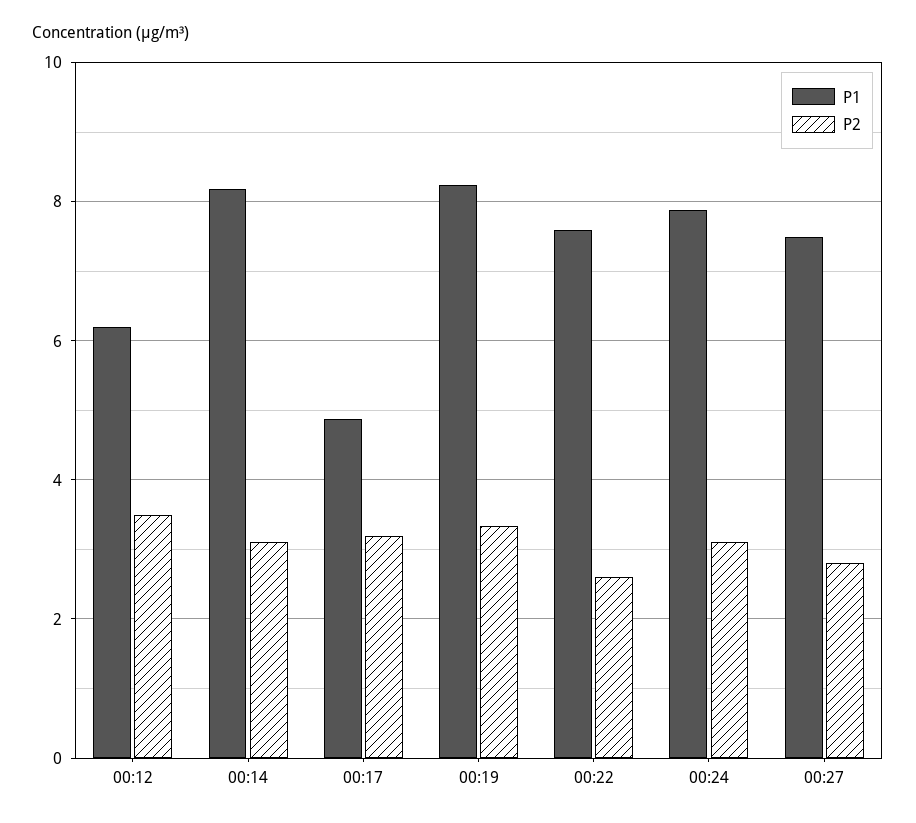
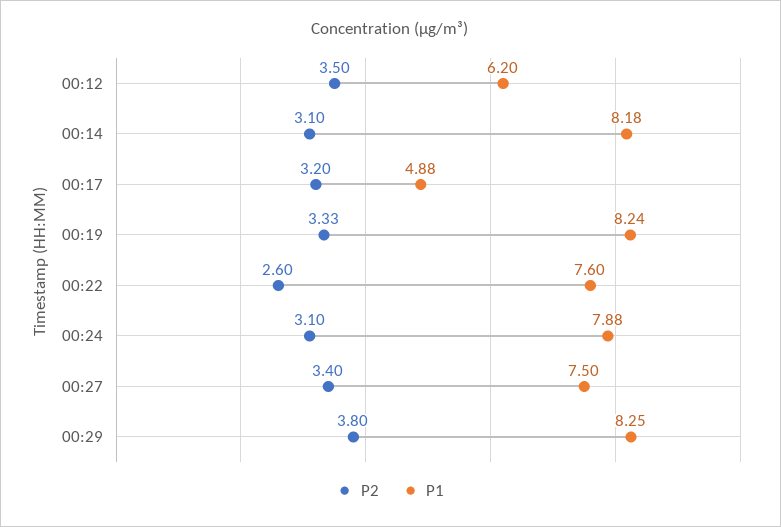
P2, 00:27: 2.8 -> 3.4
P2, 00:29: none -> 3.8
P1, 00:29: none -> 8.25

